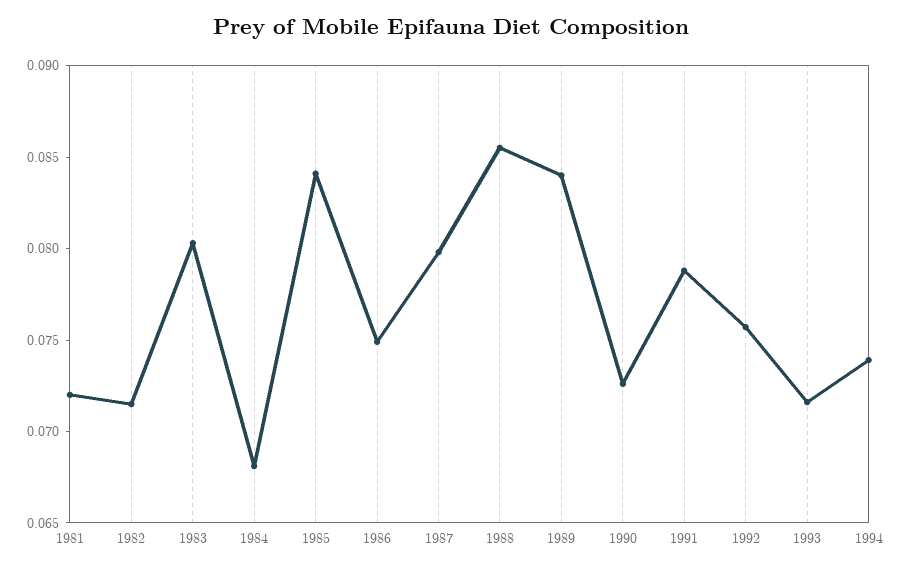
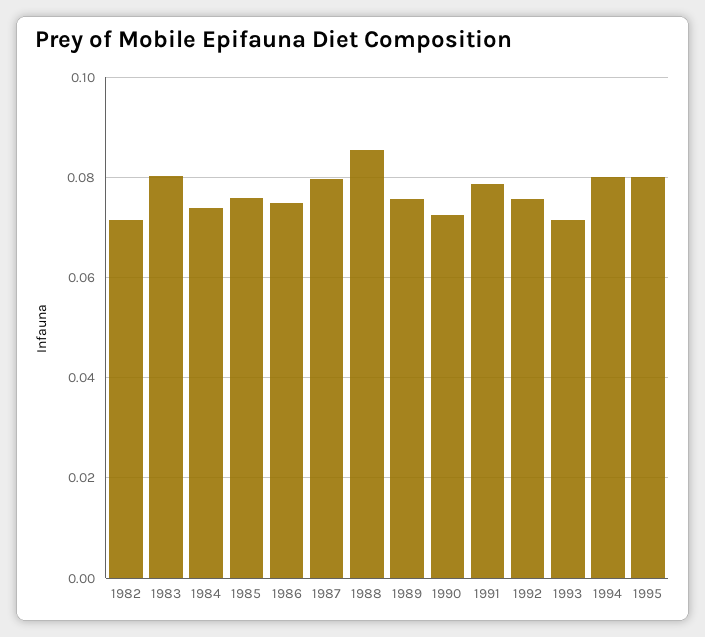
1981: 0.072 -> none
1984: 0.068 -> 0.074
1985: 0.084 -> 0.076
1989: 0.084 -> 0.076
1994: 0.074 -> 0.08
1995: none -> 0.08

